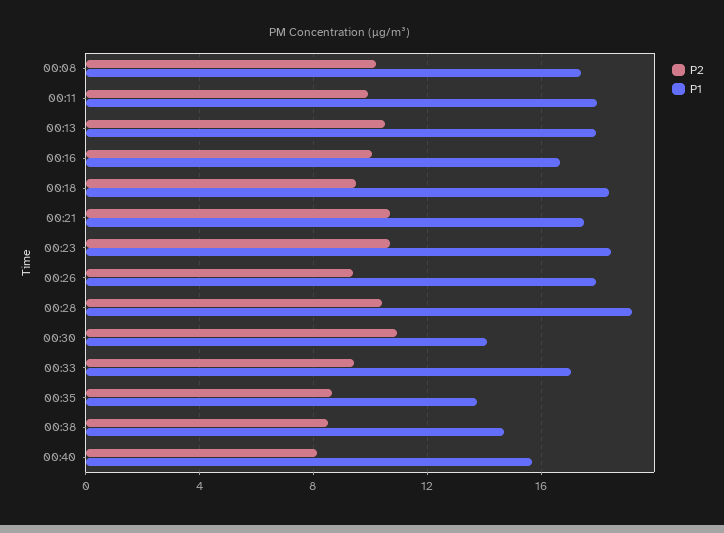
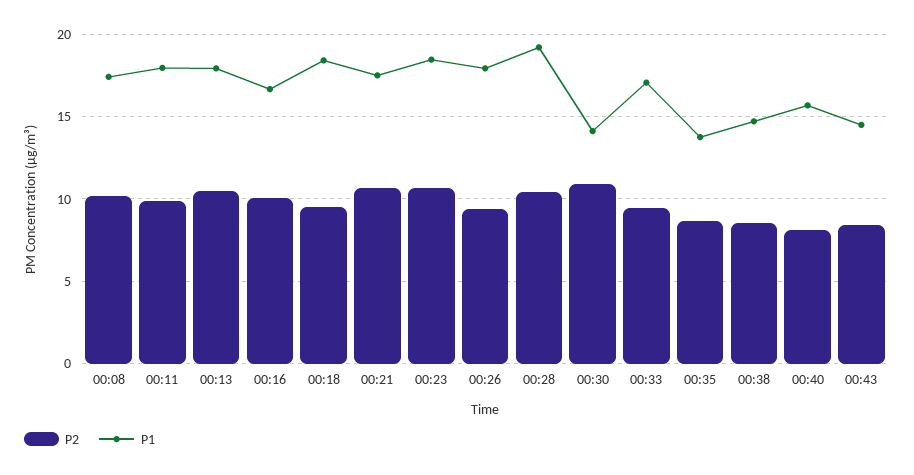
P2, 00:43: none -> 8.5
P1, 00:43: none -> 14.5

